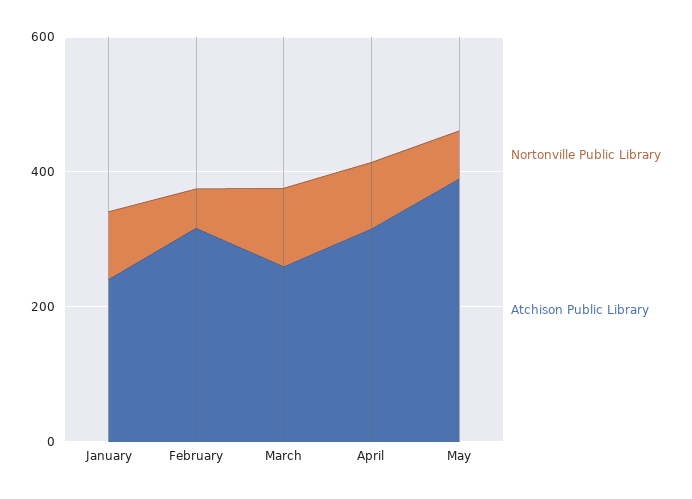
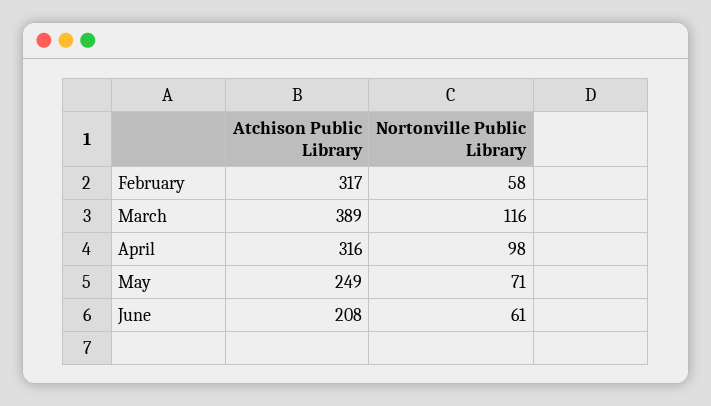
Nortonville Public Library, January: 100 -> none
Atchison Public Library, January: 250 -> none
Atchison Public Library, March: 250 -> 389
Atchison Public Library, May: 400 -> 249
Atchison Public Library, June: none -> 208
Nortonville Public Library, June: none -> 61

